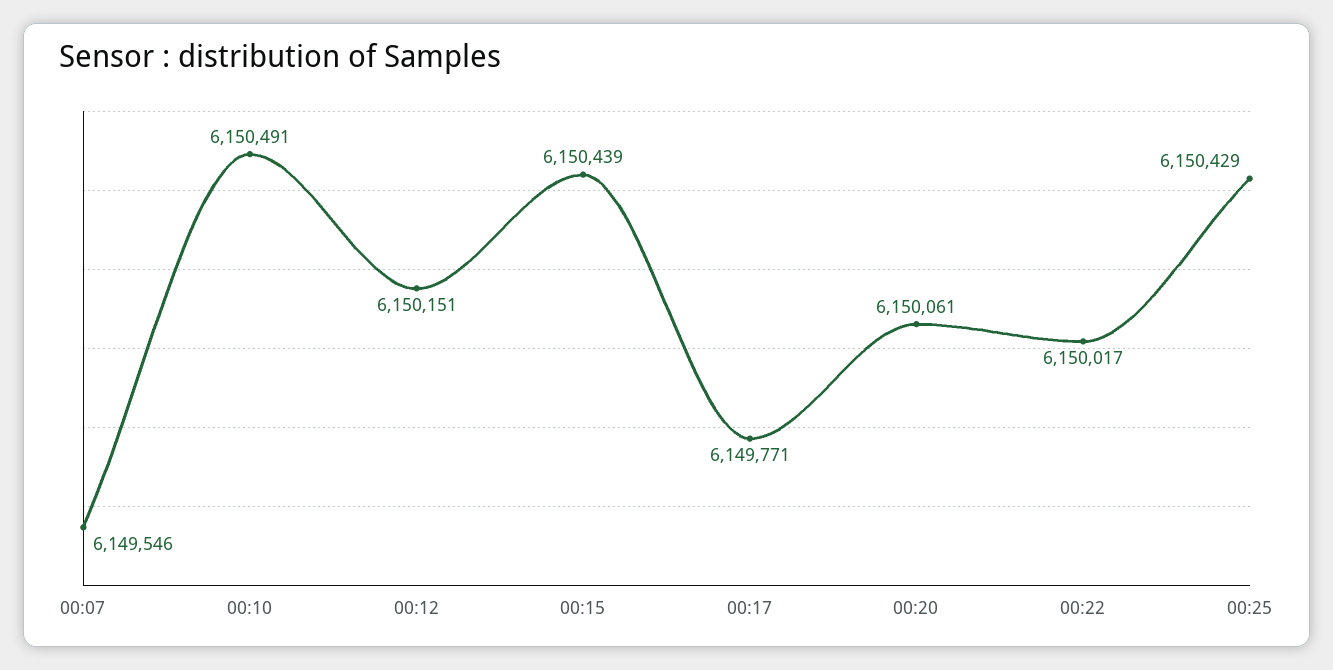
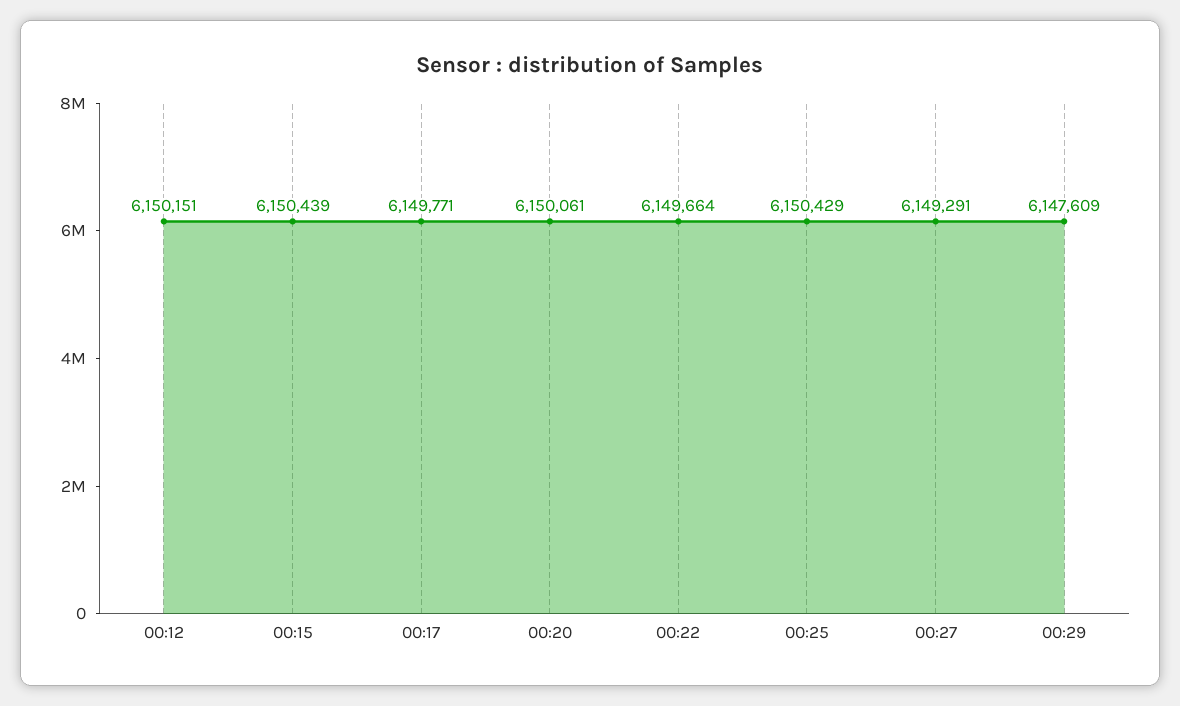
00:07: 6149546 -> none
00:10: 6150491 -> none
00:22: 6150017 -> 6149664
00:27: none -> 6149291
00:29: none -> 6147609

